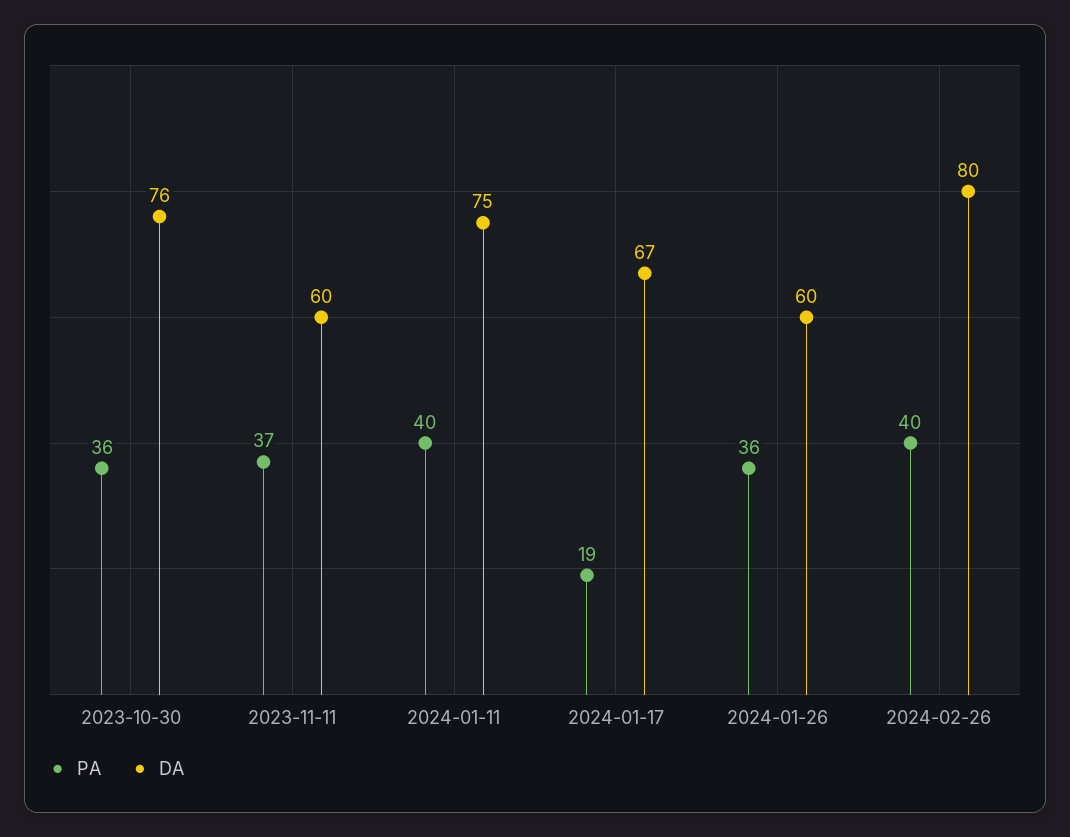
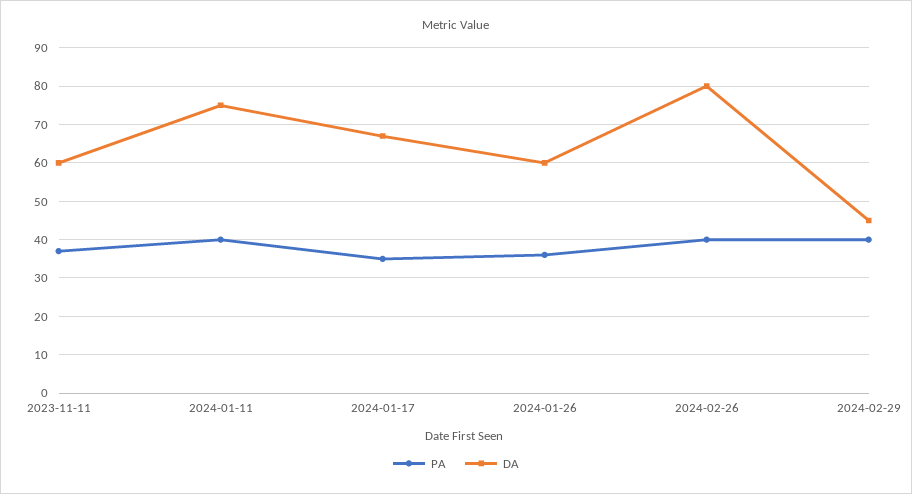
PA, 2023-10-30: 36 -> none
DA, 2023-10-30: 76 -> none
PA, 2024-01-17: 19 -> 35
PA, 2024-02-29: none -> 40
DA, 2024-02-29: none -> 45

